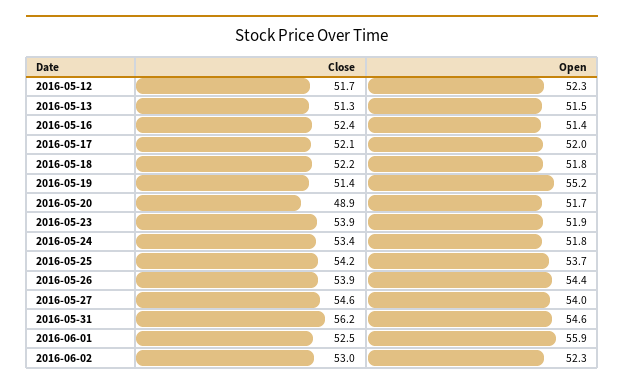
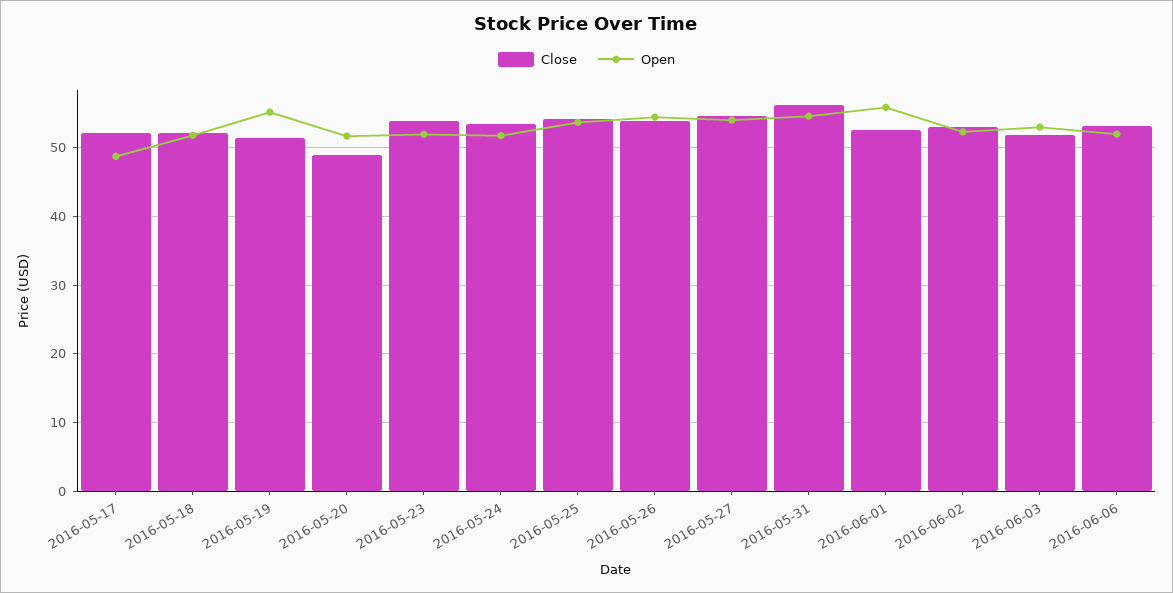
Close, 2016-05-12: 51.7 -> none
Open, 2016-05-12: 52.3 -> none
Close, 2016-05-13: 51.3 -> none
Open, 2016-05-13: 51.5 -> none
Close, 2016-05-16: 52.4 -> none
Open, 2016-05-16: 51.4 -> none
Open, 2016-05-17: 52 -> 49
Close, 2016-06-03: none -> 52
Open, 2016-06-03: none -> 53
Close, 2016-06-06: none -> 53
Open, 2016-06-06: none -> 52

